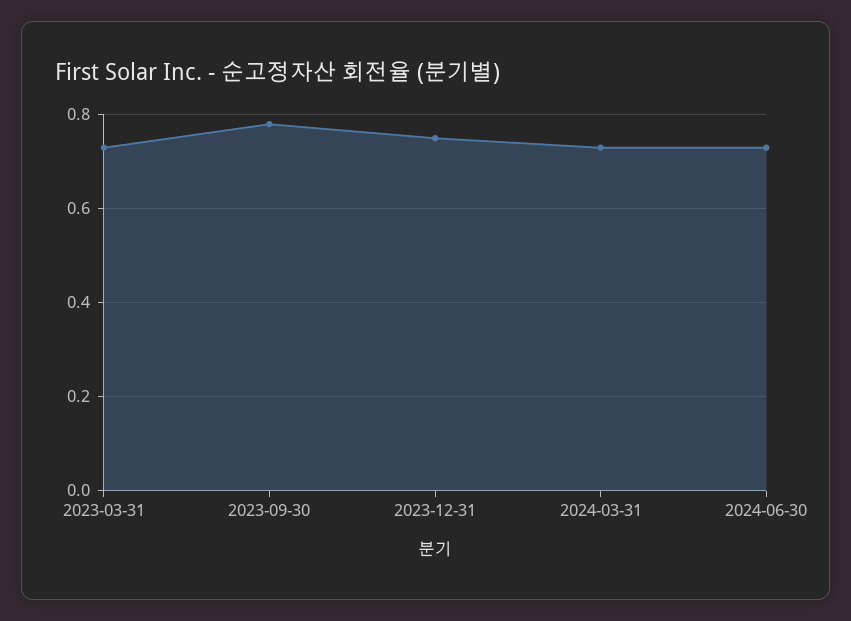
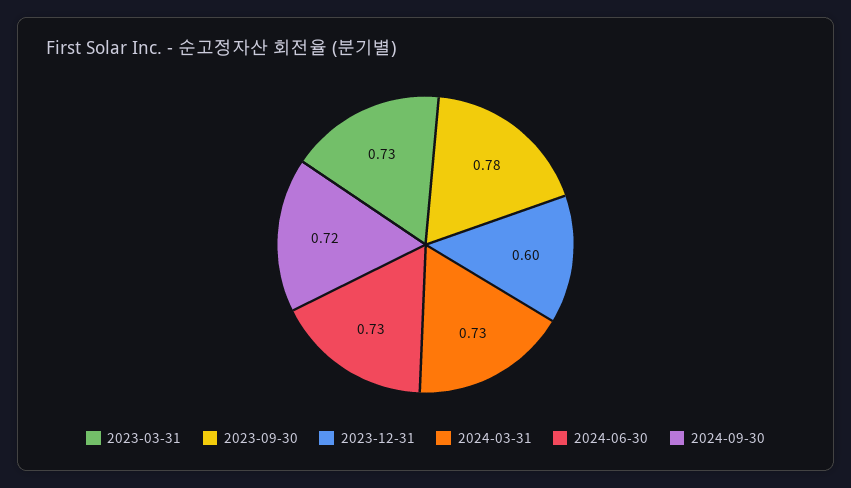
2023-12-31: 0.75 -> 0.6
2024-09-30: none -> 0.72

